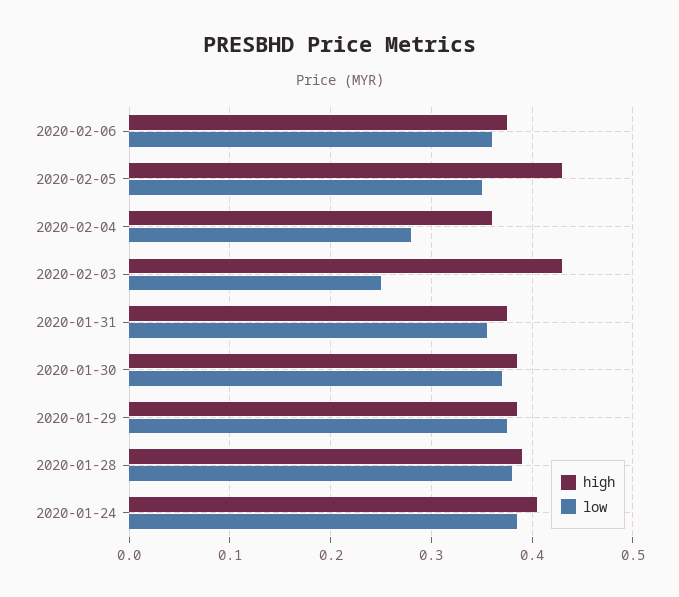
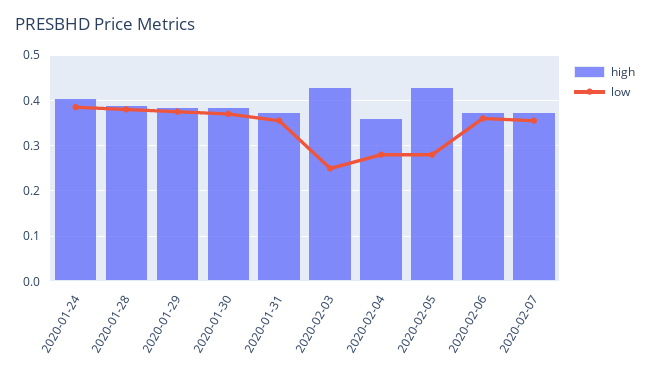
low, 2020-02-05: 0.35 -> 0.28
high, 2020-02-07: none -> 0.38
low, 2020-02-07: none -> 0.36

